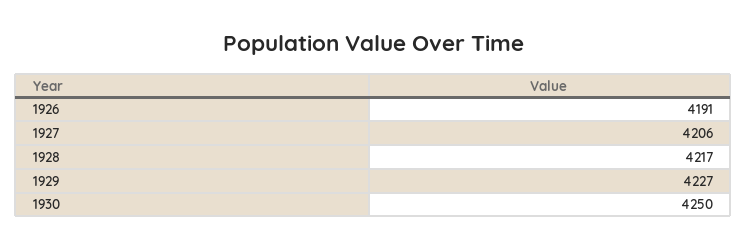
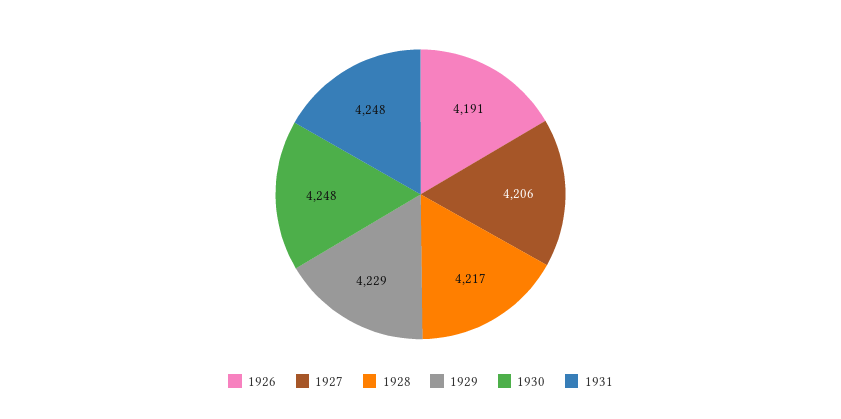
1929: 4227 -> 4229
1930: 4250 -> 4248
1931: none -> 4248

